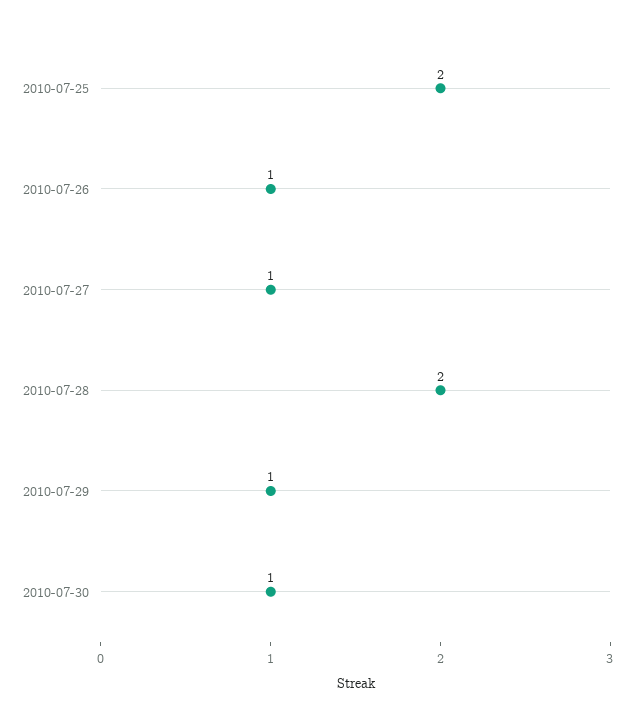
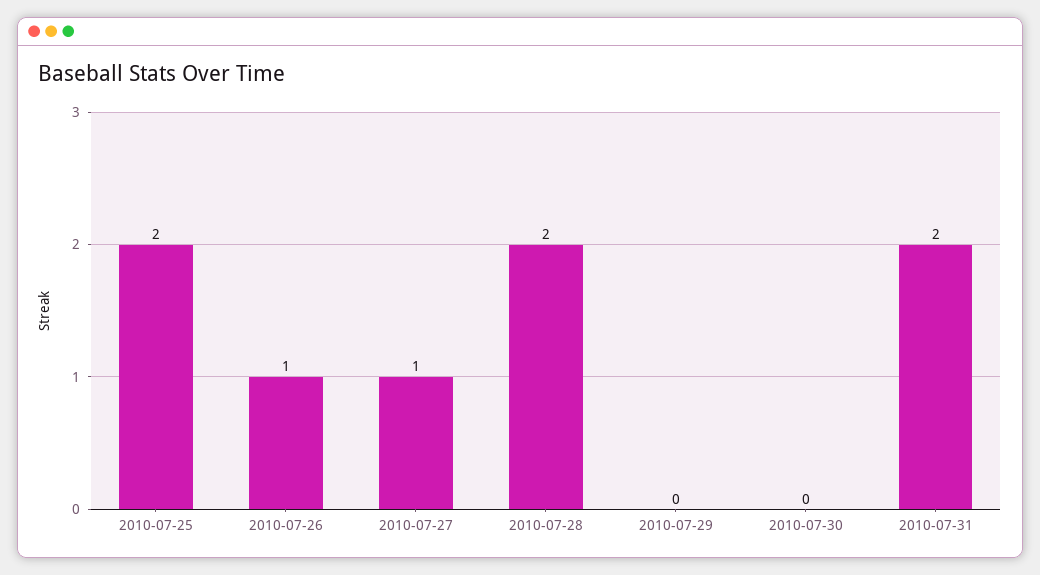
2010-07-29: 1 -> 0
2010-07-30: 1 -> 0
2010-07-31: none -> 2

